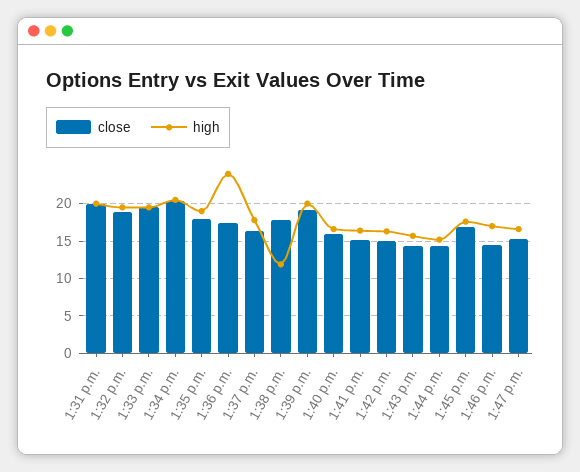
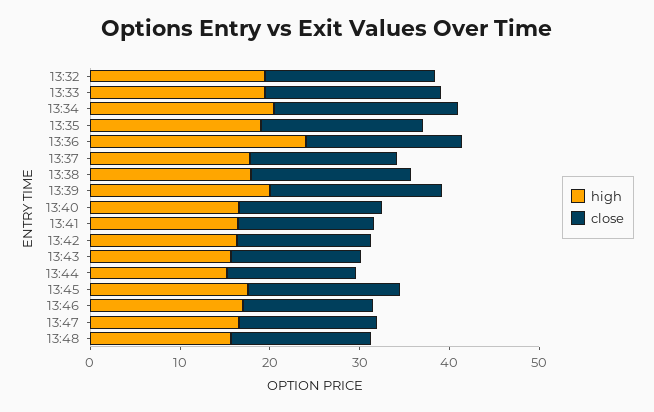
close, 1:31 p.m.: 20 -> none
high, 1:31 p.m.: 20 -> none
high, 1:38 p.m.: 12 -> 18
high, 13:48: none -> 16
close, 13:48: none -> 16

